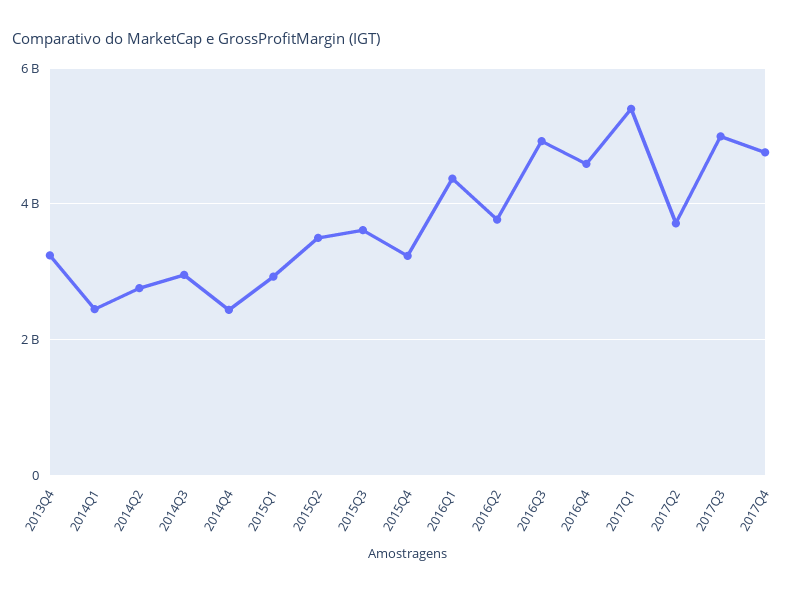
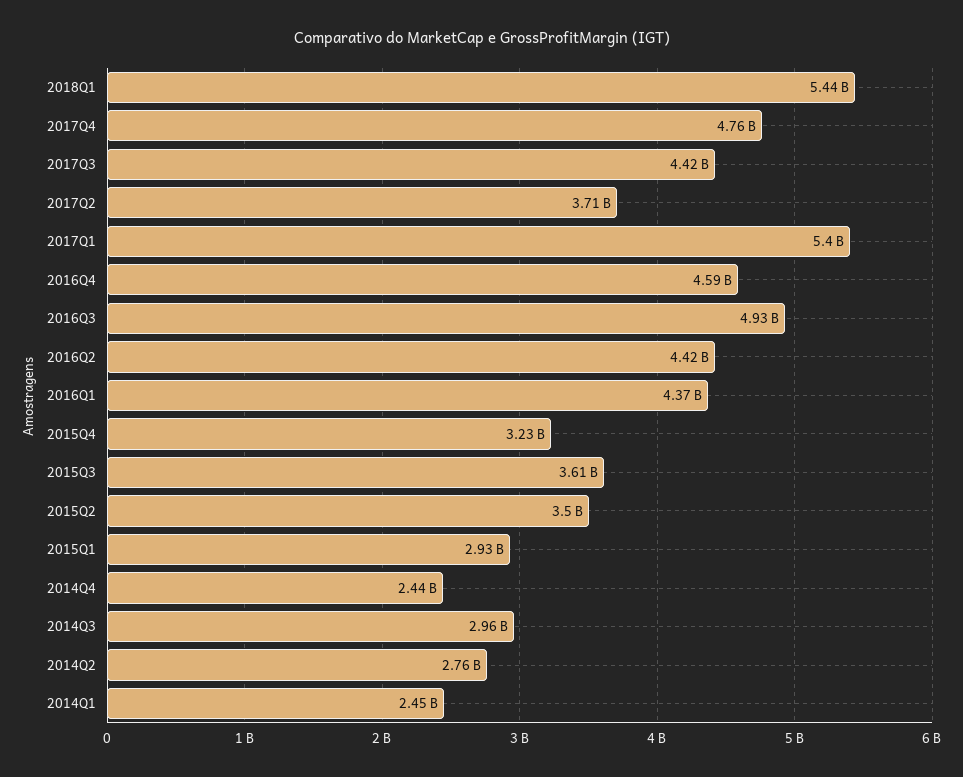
2013Q4: 3200000000 -> none
2016Q2: 3800000000 -> 4420000000
2017Q3: 5000000000 -> 4420000000
2018Q1: none -> 5440000000

